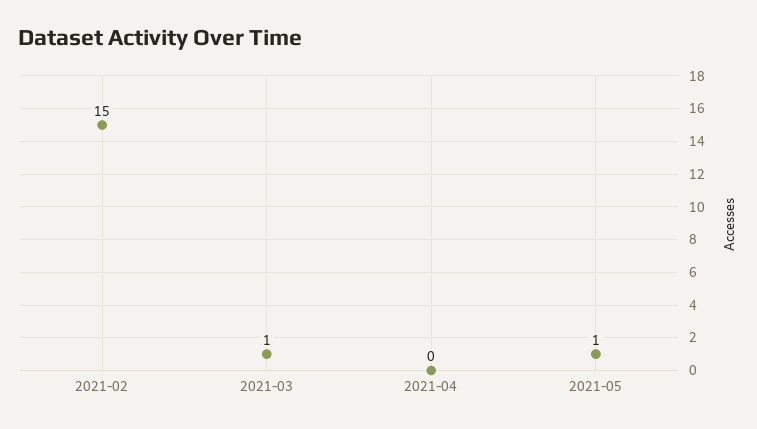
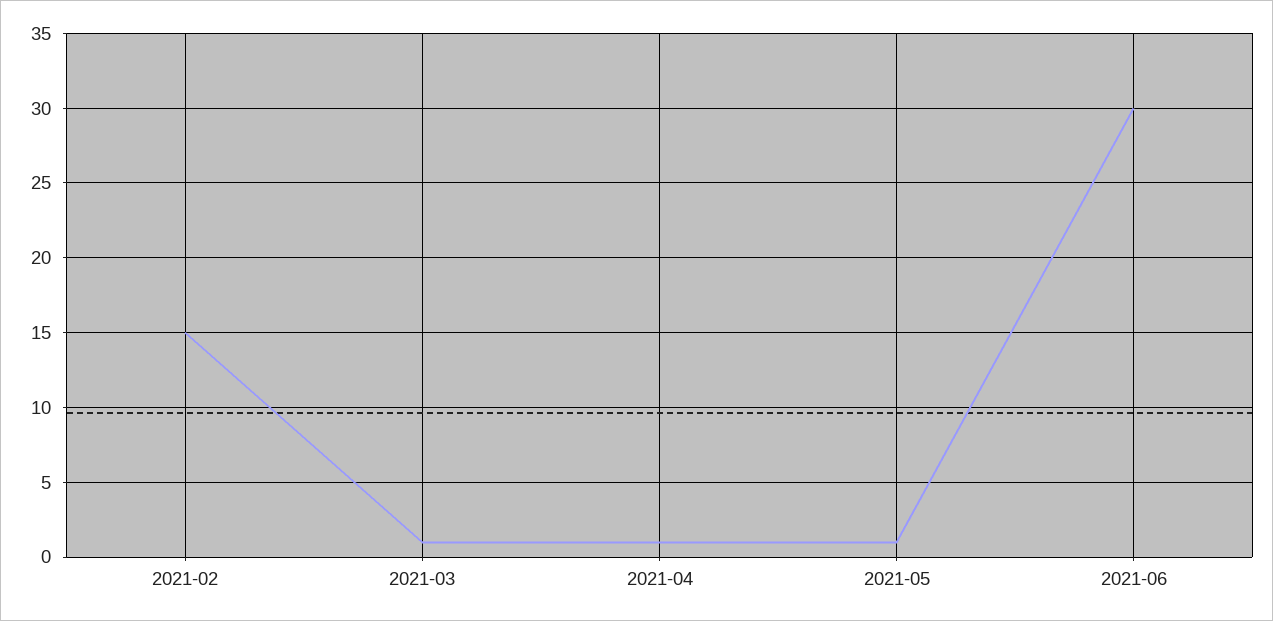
2021-04: 0 -> 1
2021-06: none -> 30

